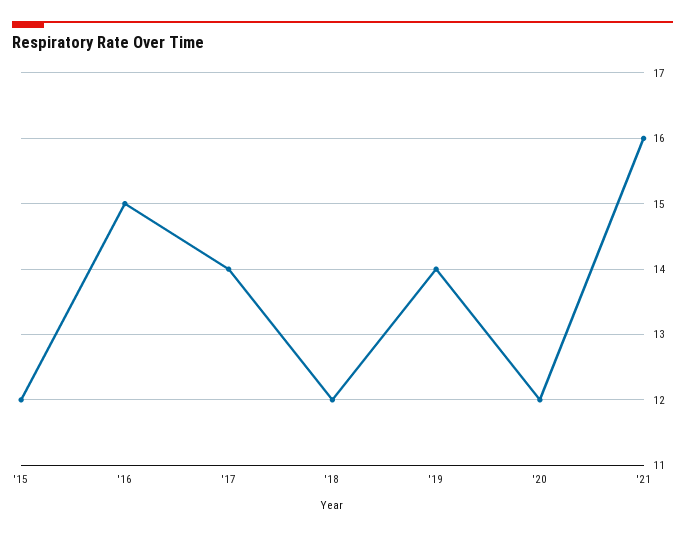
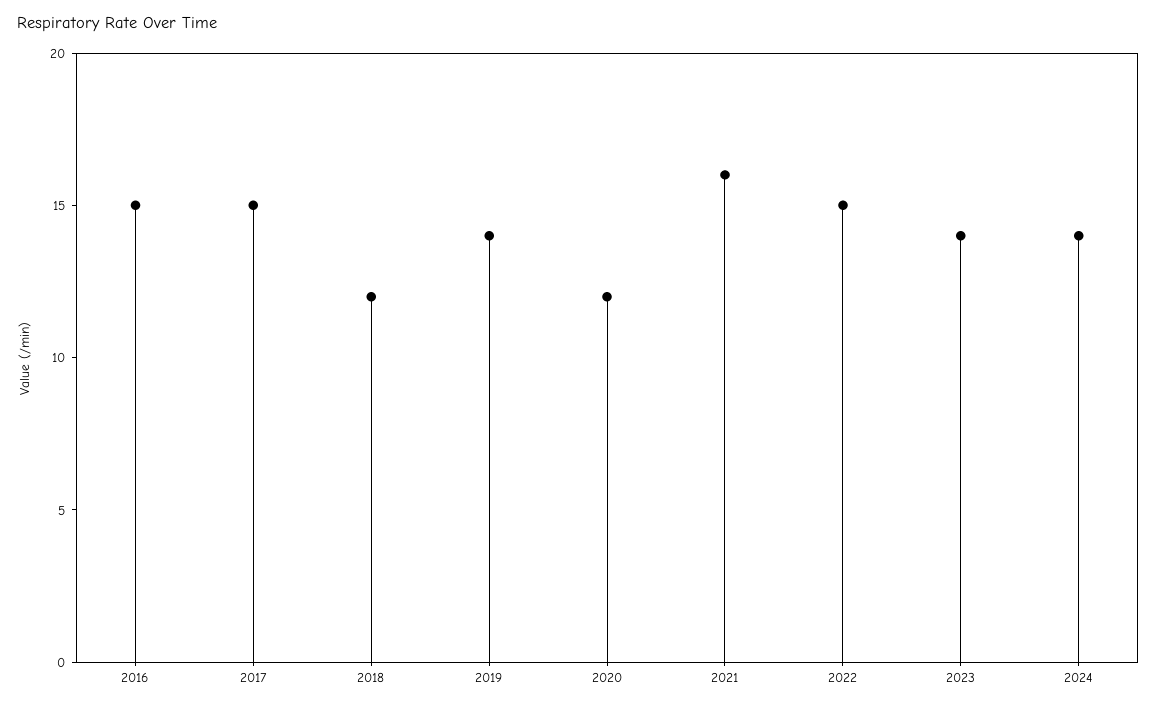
'15: 12 -> none
'17: 14 -> 15
2022: none -> 15
2023: none -> 14
2024: none -> 14

